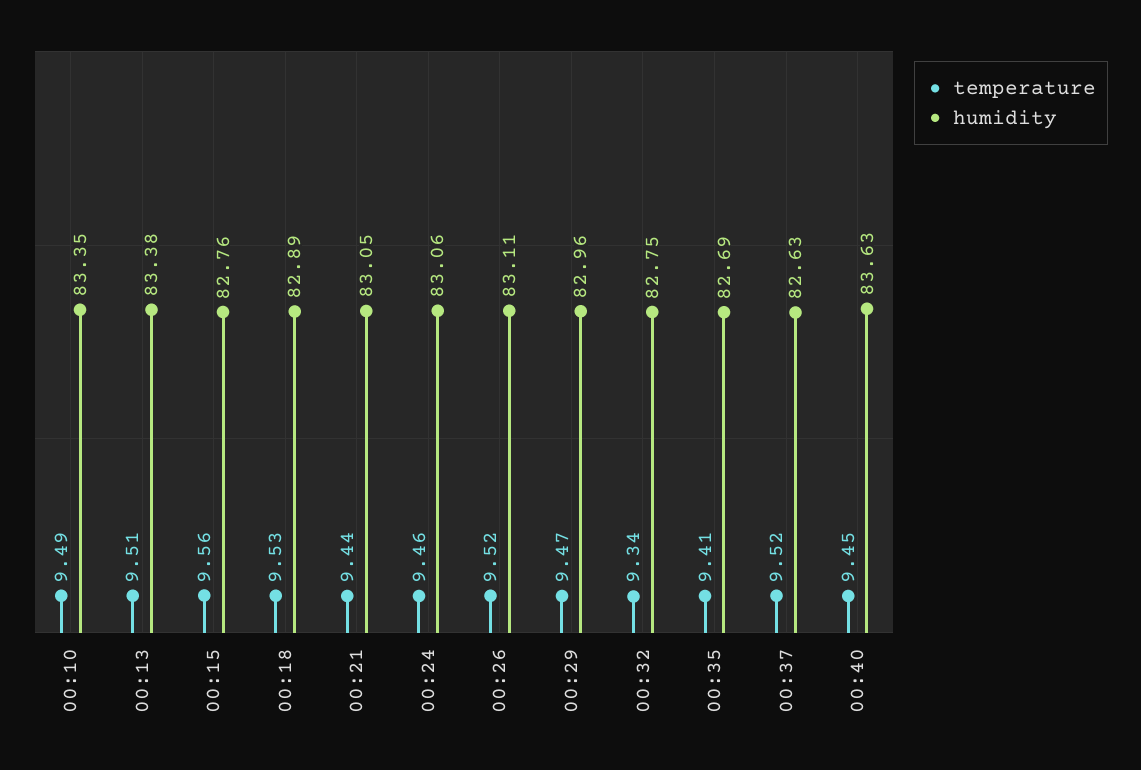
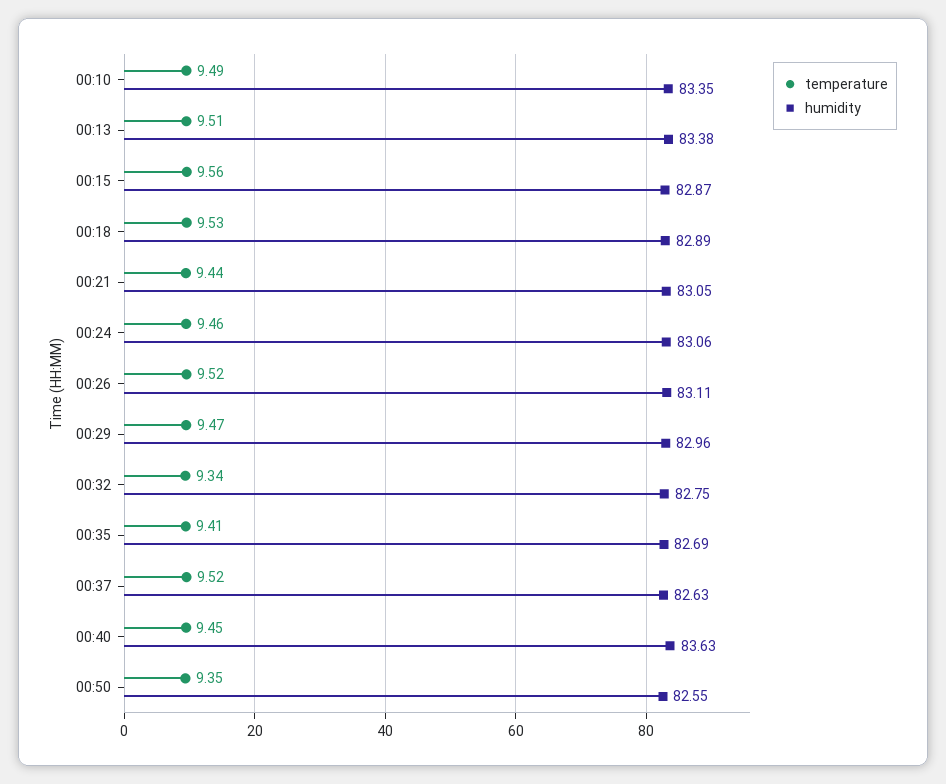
humidity, 00:15: 82.76 -> 82.87
temperature, 00:50: none -> 9.35
humidity, 00:50: none -> 82.55

